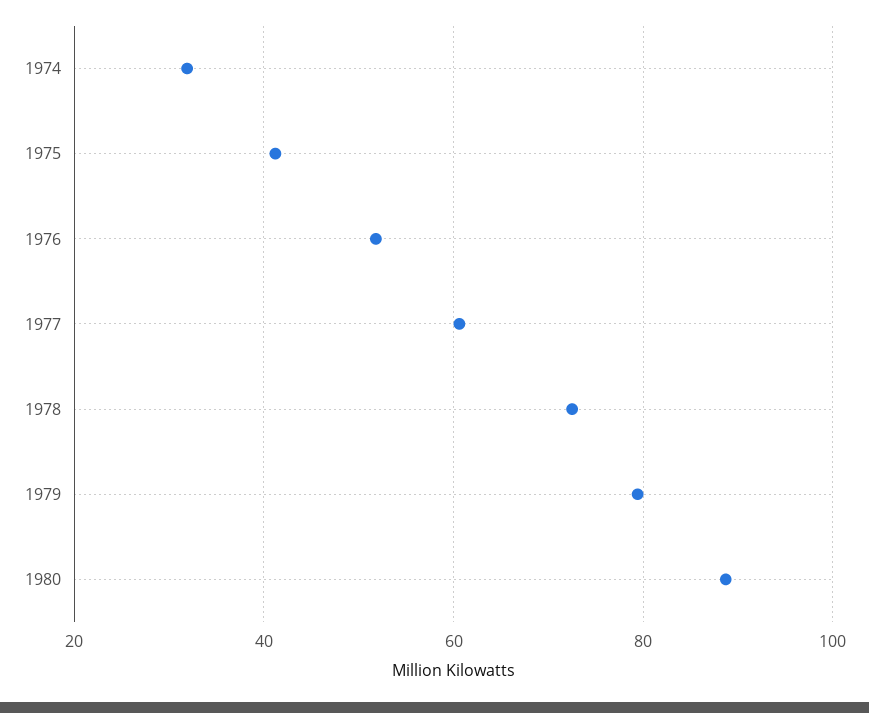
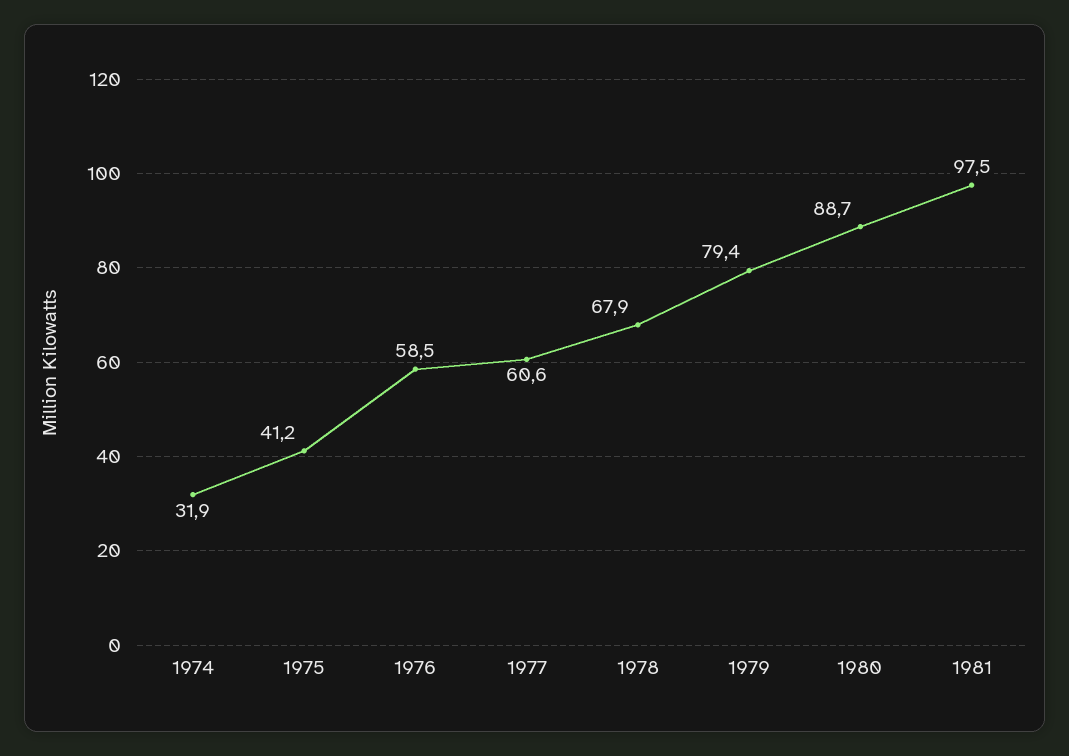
1976: 52 -> 58.5
1978: 72 -> 67.9
1981: none -> 97.5

